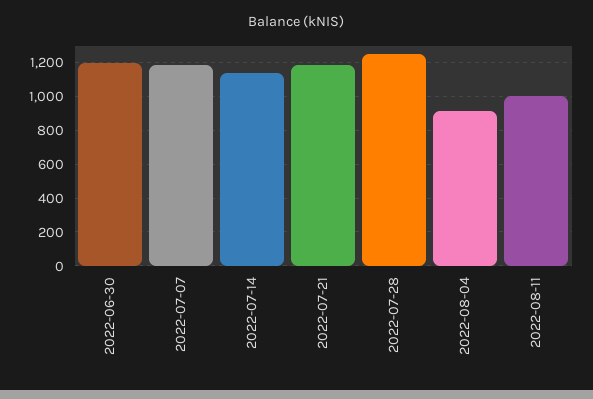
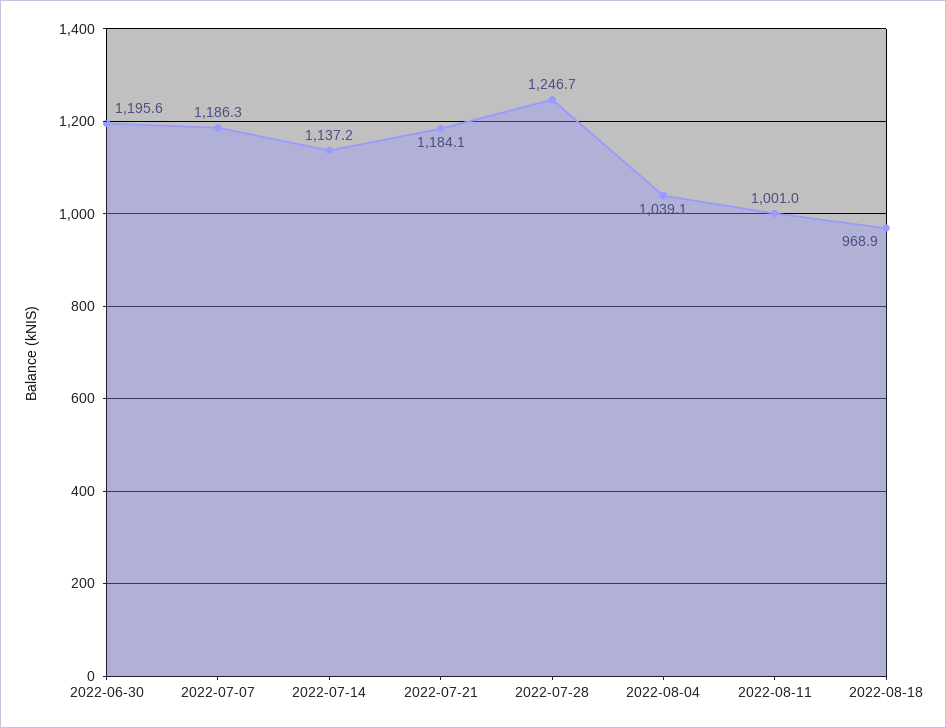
2022-08-04: 900 -> 1039.1
2022-08-18: none -> 968.9

